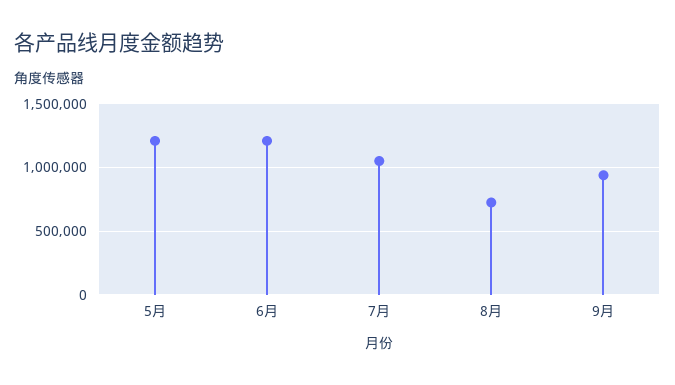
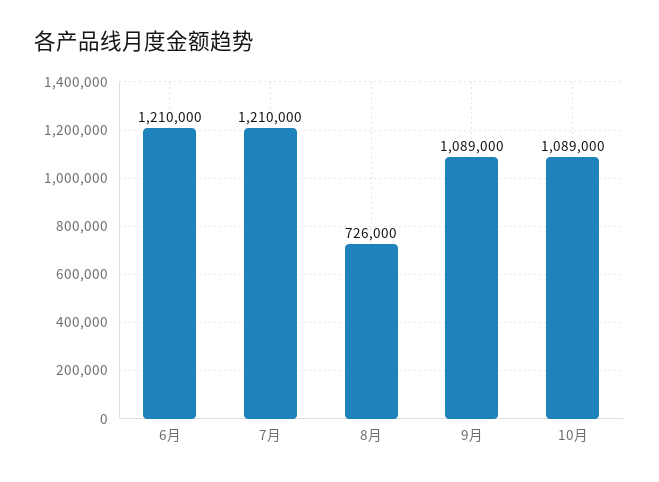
5月: 1200000 -> none
7月: 1050000 -> 1210000
9月: 950000 -> 1089000
10月: none -> 1089000

